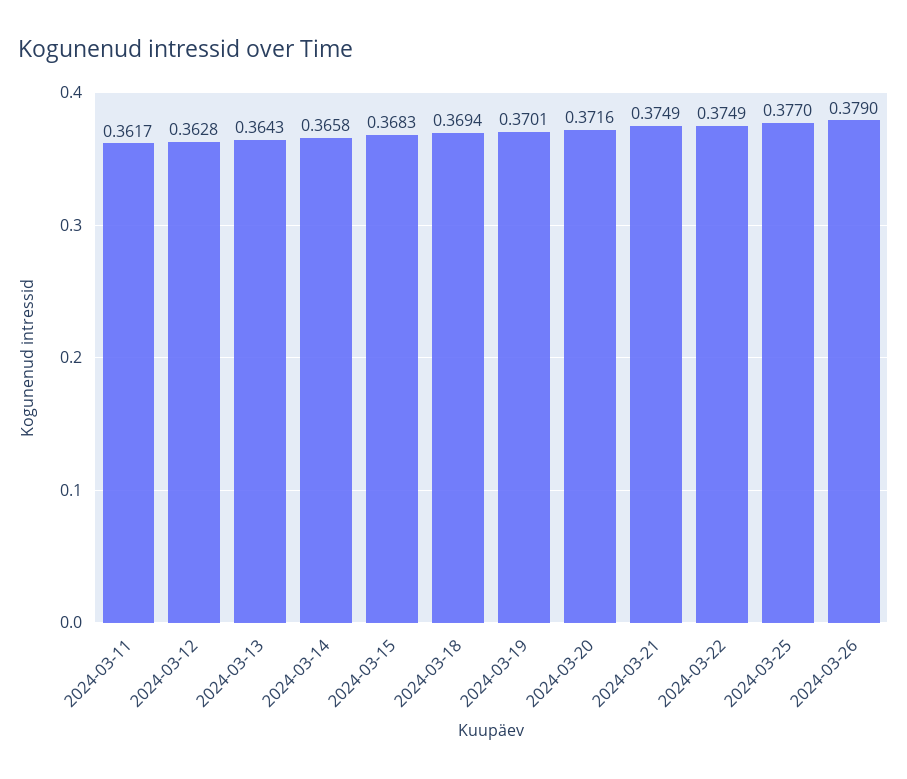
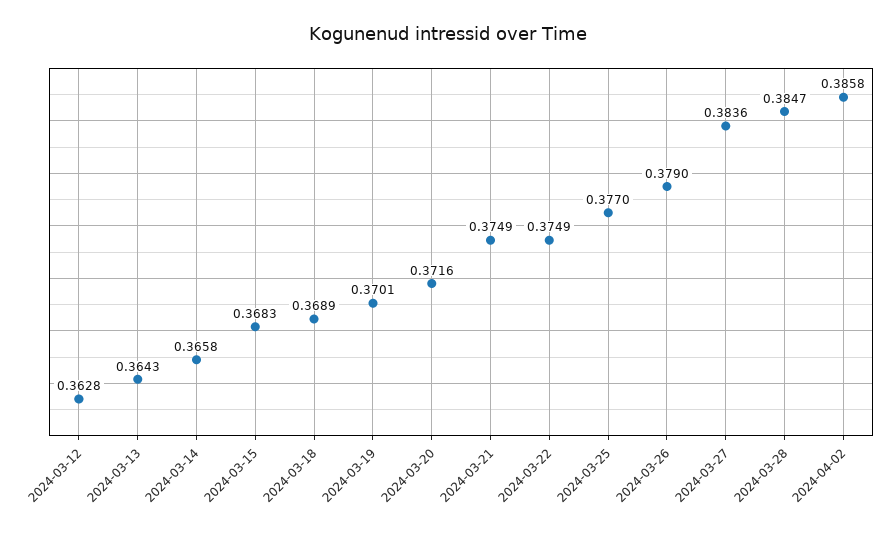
2024-03-11: 0.3617 -> none
2024-03-18: 0.3694 -> 0.3689
2024-03-27: none -> 0.3836
2024-03-28: none -> 0.3847
2024-04-02: none -> 0.3858

